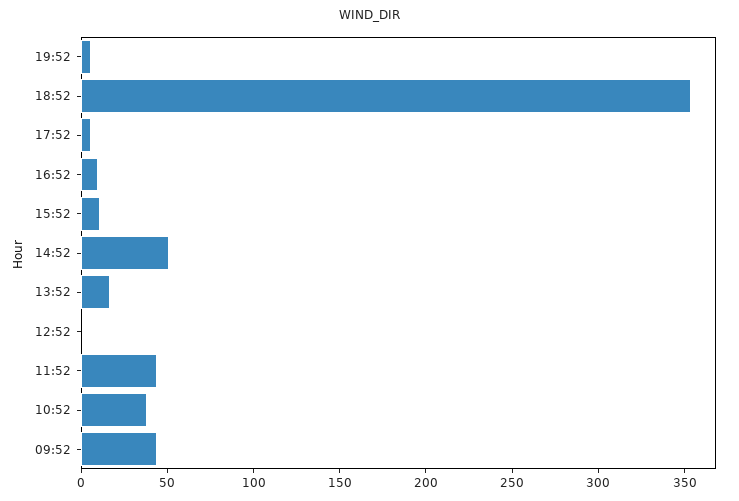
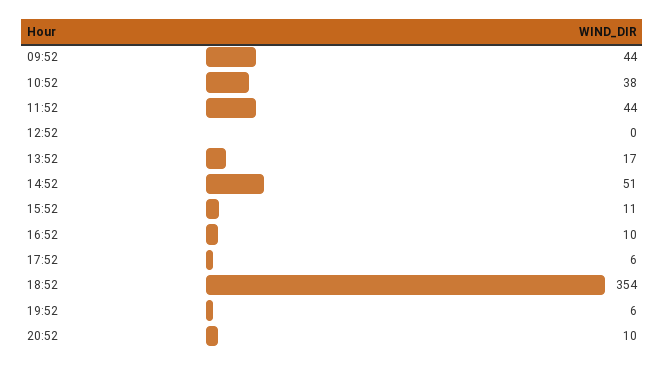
20:52: none -> 10

